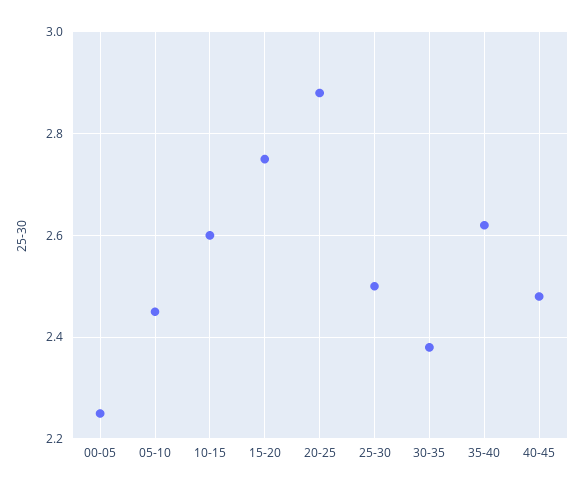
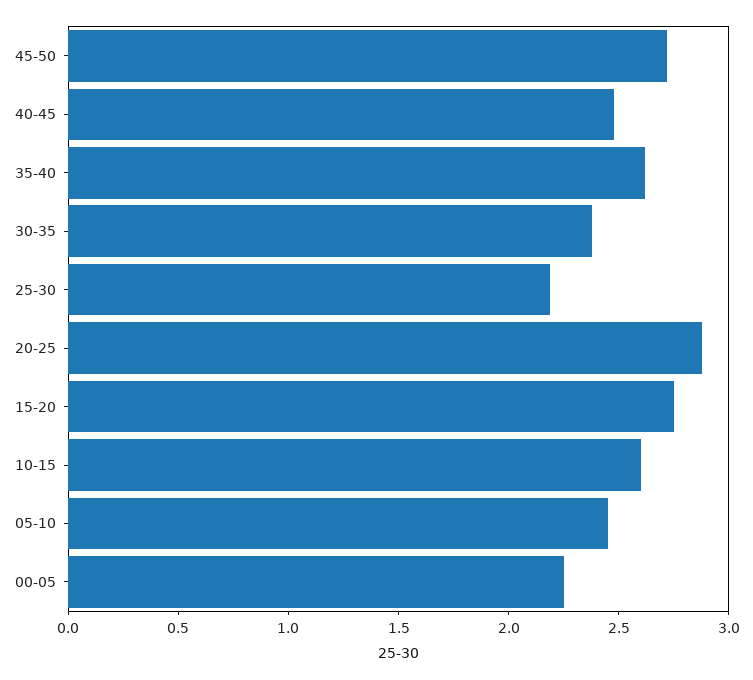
25-30: 2.5 -> 2.2
45-50: none -> 2.7

